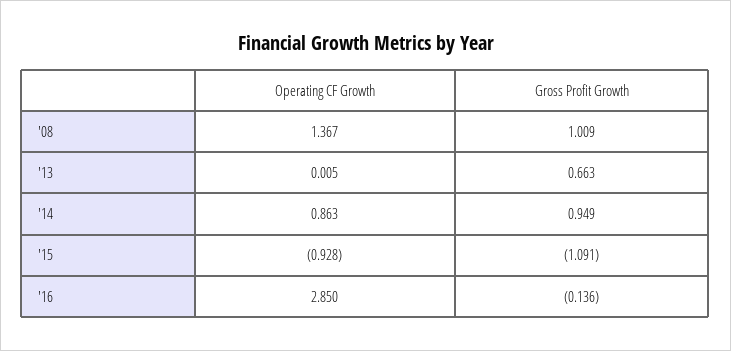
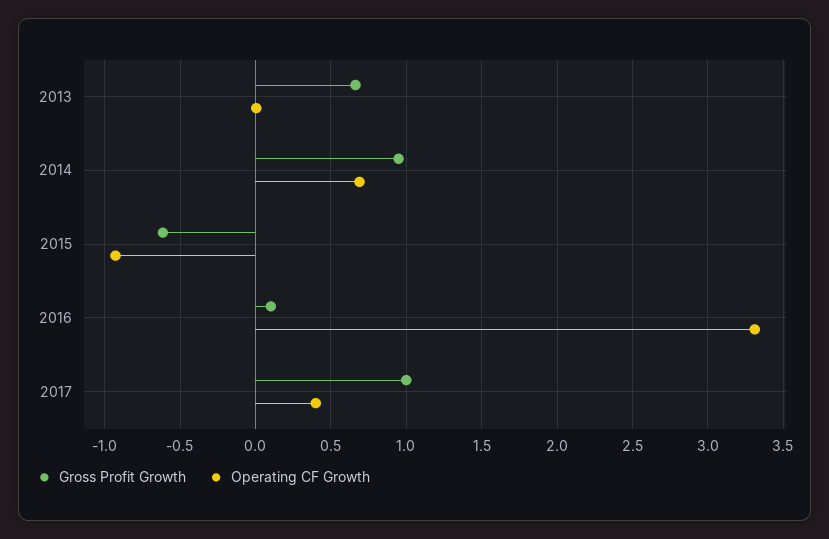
Operating CF Growth, '08: 1.367 -> none
Gross Profit Growth, '08: 1.009 -> none
Operating CF Growth, '14: 0.863 -> 0.7
Gross Profit Growth, '15: -1.091 -> -0.6
Operating CF Growth, '16: 2.85 -> 3.3
Gross Profit Growth, '16: -0.136 -> 0.1
Gross Profit Growth, 2017: none -> 1
Operating CF Growth, 2017: none -> 0.4

